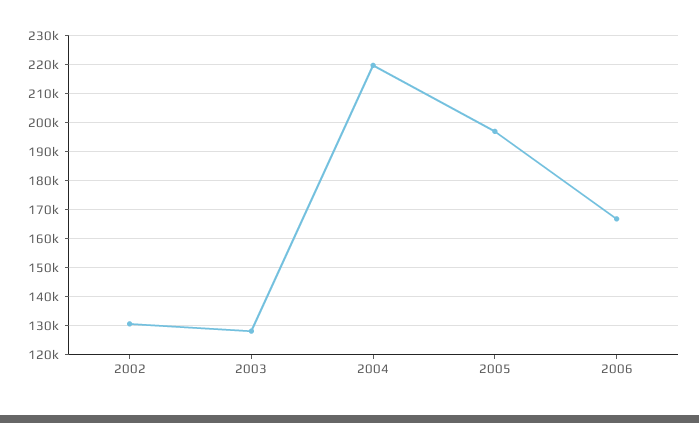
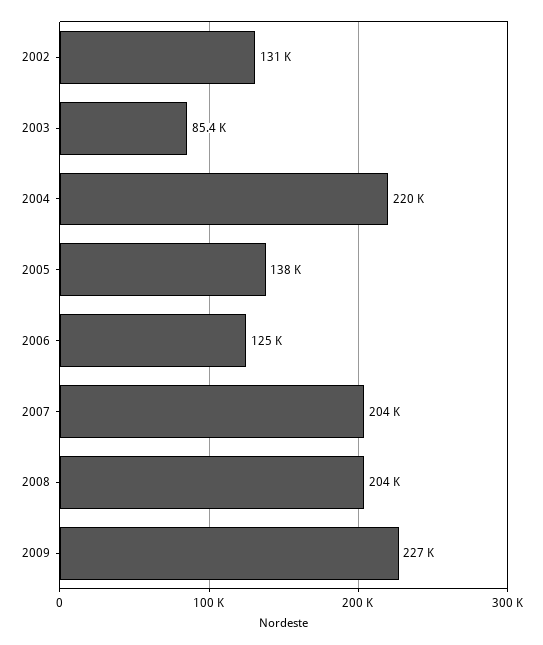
2003: 127500 -> 85400
2005: 197500 -> 138000
2006: 167500 -> 125000
2007: none -> 204000
2008: none -> 204000
2009: none -> 227000

